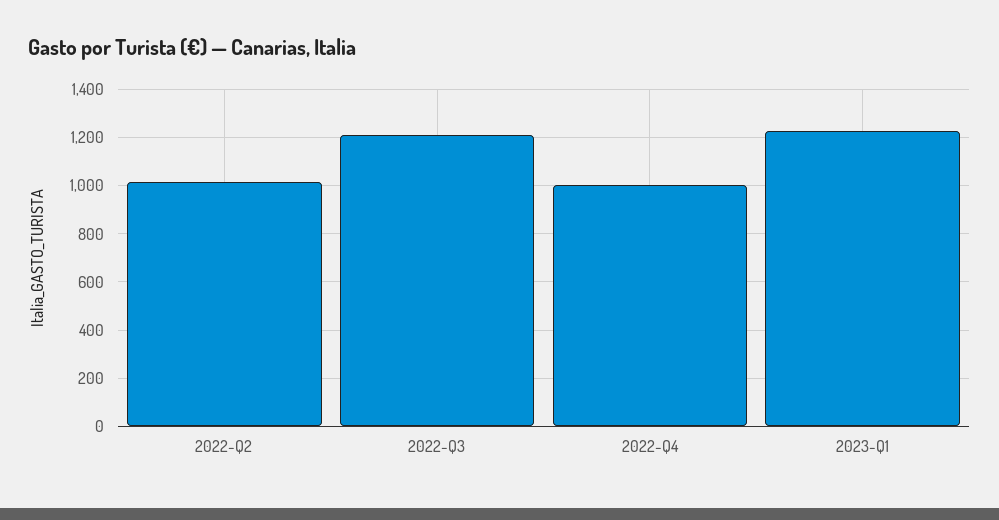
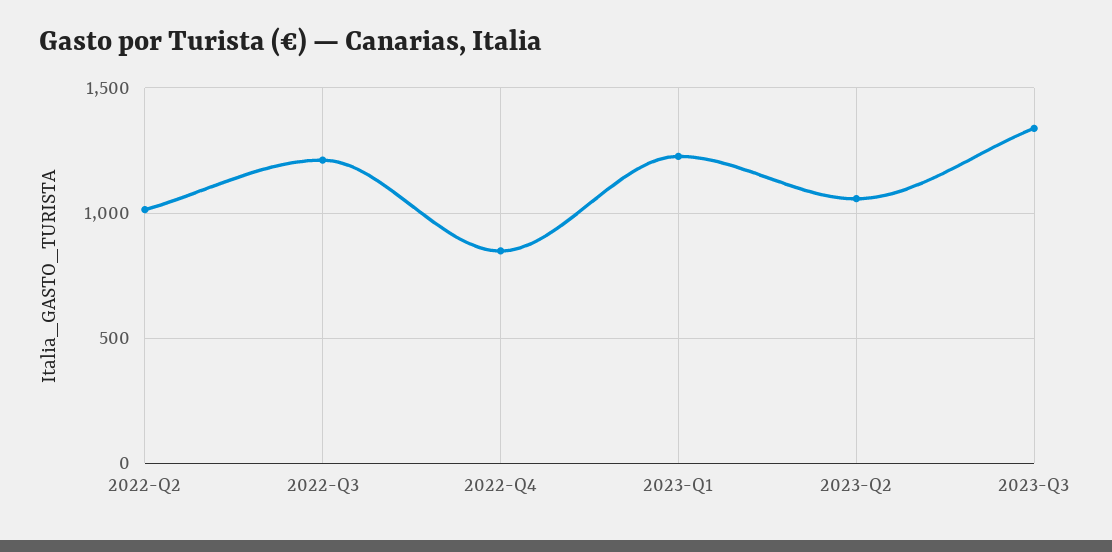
2022-Q4: 1000 -> 850
2023-Q2: none -> 1050
2023-Q3: none -> 1350

